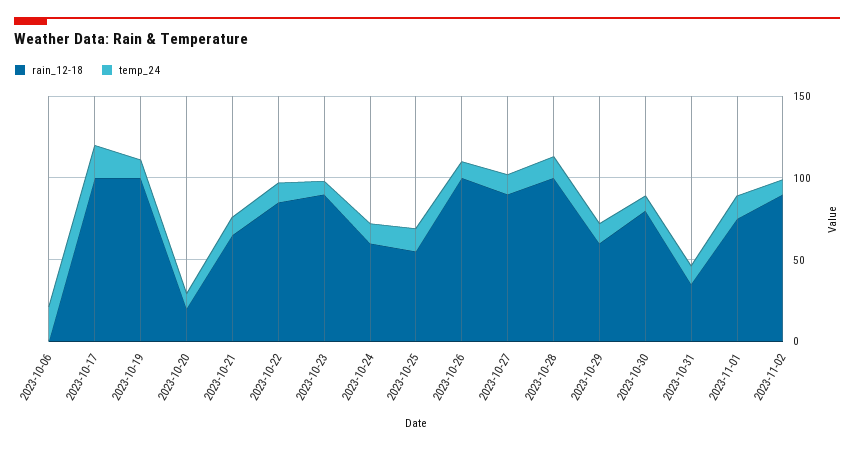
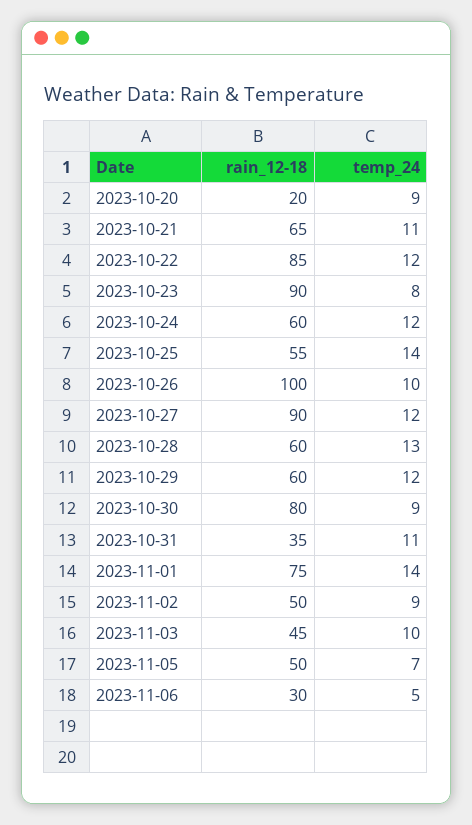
rain_12-18, 2023-10-06: 0 -> none
temp_24, 2023-10-06: 20 -> none
rain_12-18, 2023-10-17: 100 -> none
temp_24, 2023-10-17: 20 -> none
rain_12-18, 2023-10-19: 100 -> none
temp_24, 2023-10-19: 10 -> none
rain_12-18, 2023-10-28: 100 -> 60
rain_12-18, 2023-11-02: 90 -> 50
rain_12-18, 2023-11-03: none -> 45
temp_24, 2023-11-03: none -> 10
rain_12-18, 2023-11-05: none -> 50
temp_24, 2023-11-05: none -> 7
rain_12-18, 2023-11-06: none -> 30
temp_24, 2023-11-06: none -> 5

